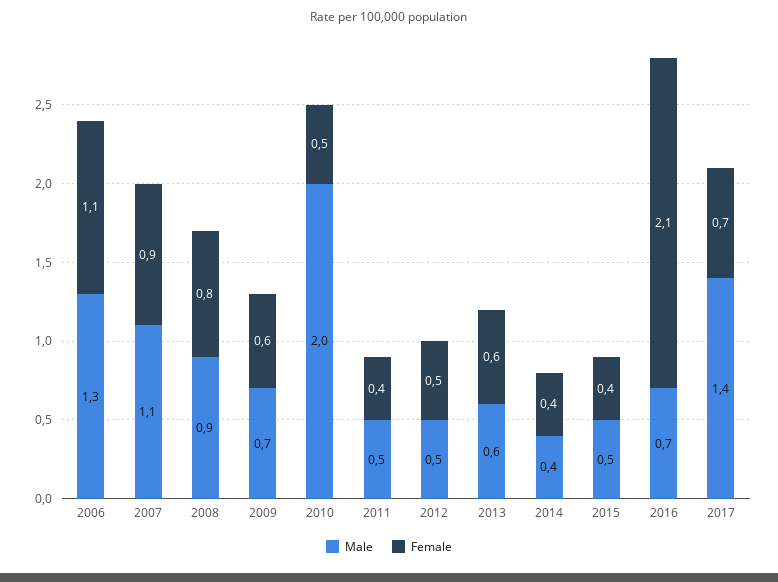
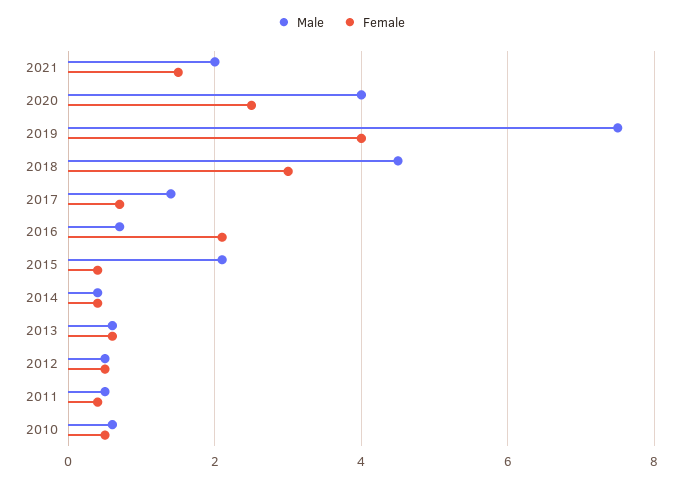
Male, 2006: 1.3 -> none
Female, 2006: 1.1 -> none
Male, 2007: 1.1 -> none
Female, 2007: 0.9 -> none
Male, 2008: 0.9 -> none
Female, 2008: 0.8 -> none
Male, 2009: 0.7 -> none
Female, 2009: 0.6 -> none
Male, 2010: 2 -> 0.5
Male, 2015: 0.5 -> 2
Male, 2021: none -> 2
Female, 2021: none -> 1.5
Male, 2020: none -> 4
Female, 2020: none -> 2.5
Male, 2019: none -> 7.5
Female, 2019: none -> 4
Male, 2018: none -> 4.5
Female, 2018: none -> 3

